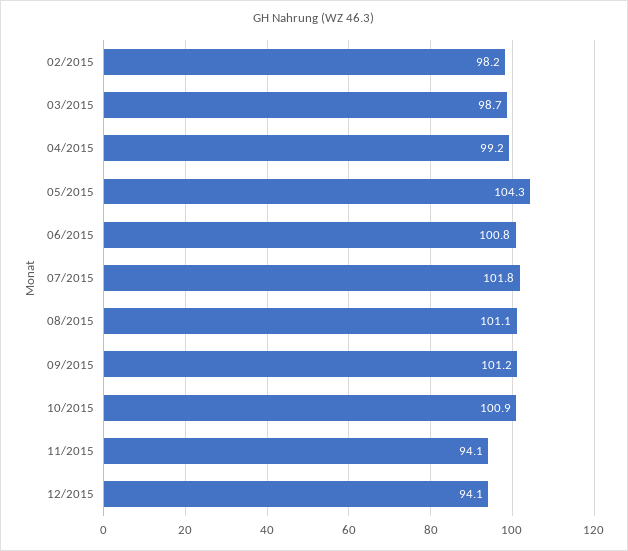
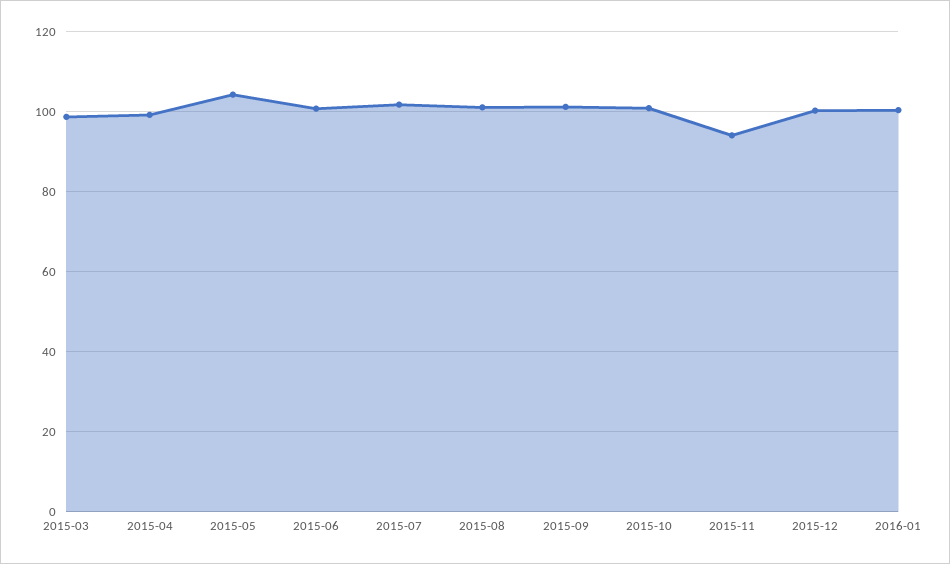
02/2015: 98.2 -> none
12/2015: 94.1 -> 100
2016-01: none -> 100

